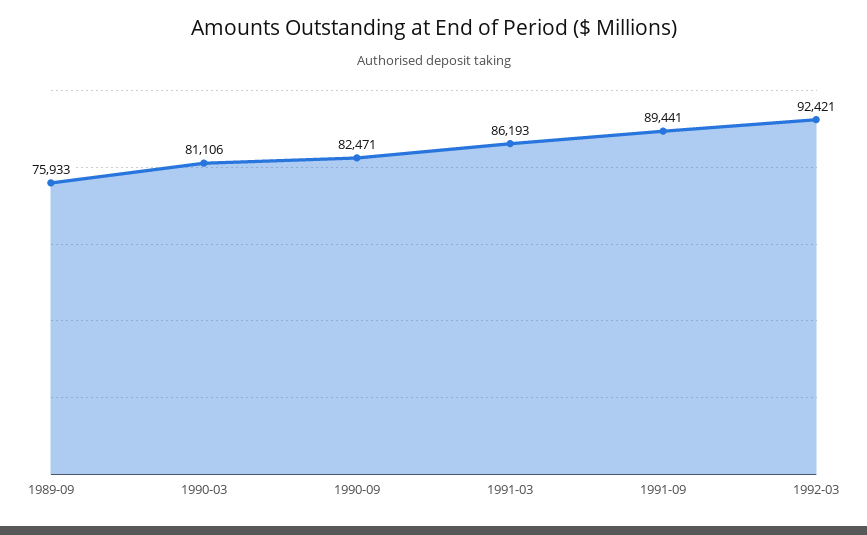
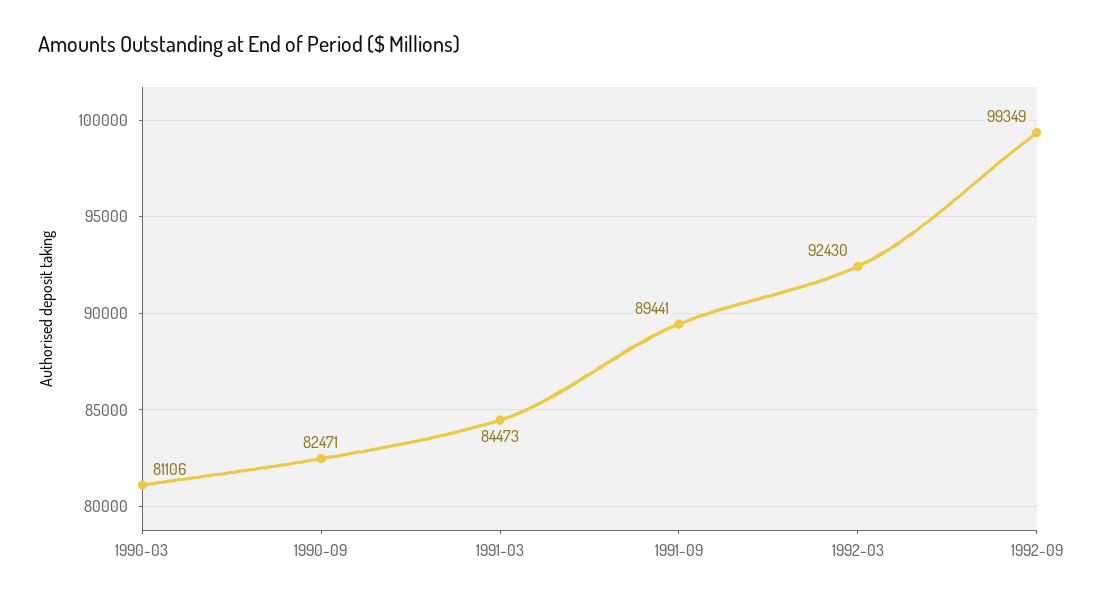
1989-09: 75933 -> none
1991-03: 86193 -> 84473
1992-03: 92421 -> 92430
1992-09: none -> 99349

